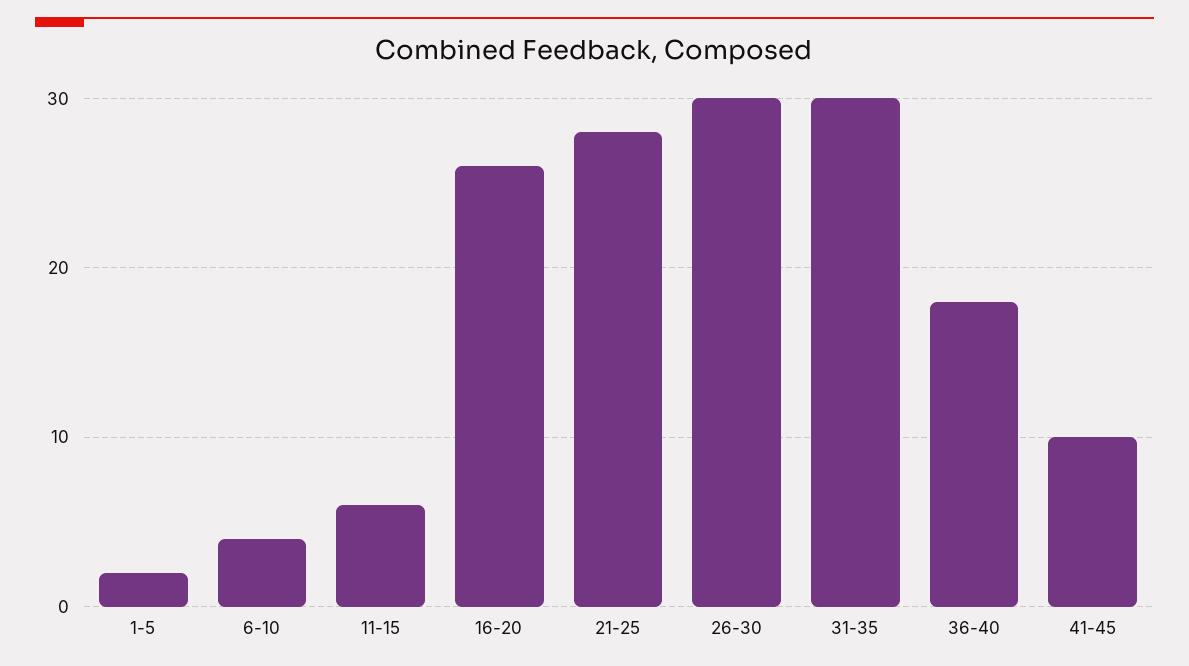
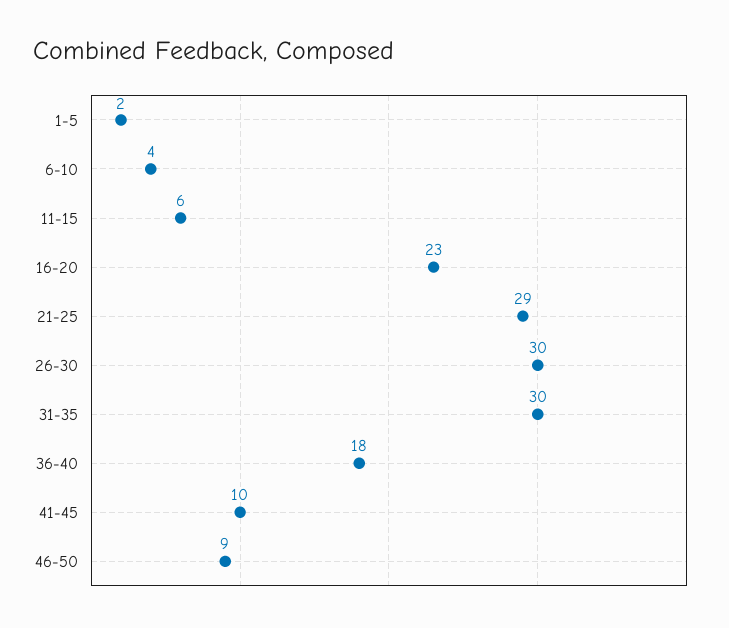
16-20: 26 -> 23
21-25: 28 -> 29
46-50: none -> 9

